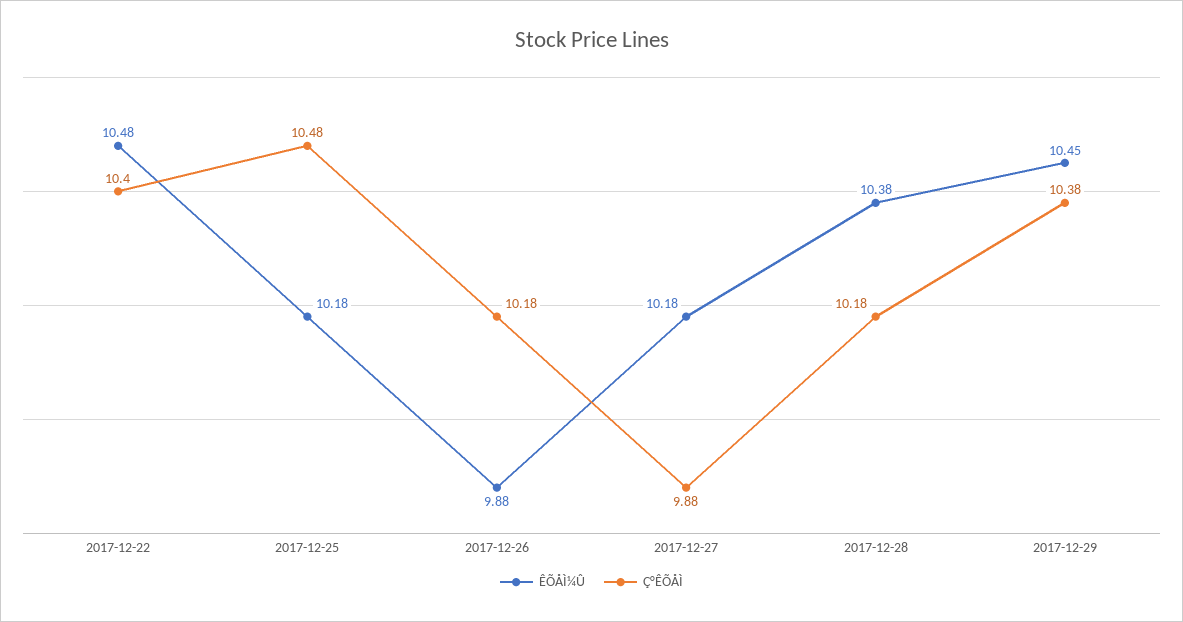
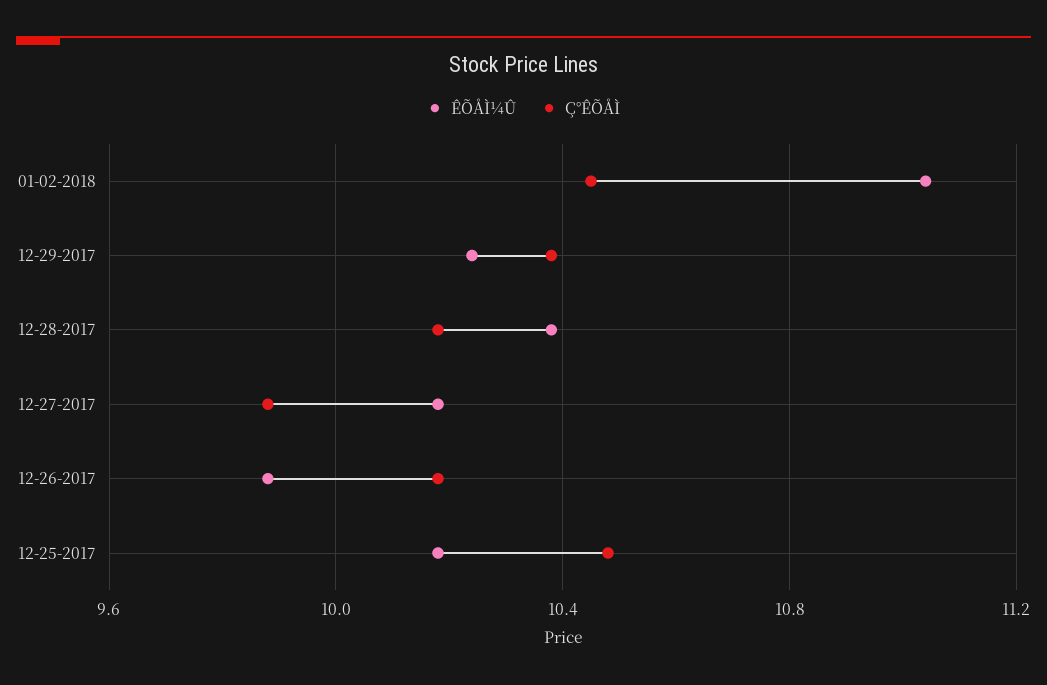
ÊÕÅÌ¼Û, 2017-12-22: 10.48 -> none
Ç°ÊÕÅÌ, 2017-12-22: 10.4 -> none
ÊÕÅÌ¼Û, 2017-12-29: 10.45 -> 10.25
ÊÕÅÌ¼Û, 01-02-2018: none -> 11.05
Ç°ÊÕÅÌ, 01-02-2018: none -> 10.45

